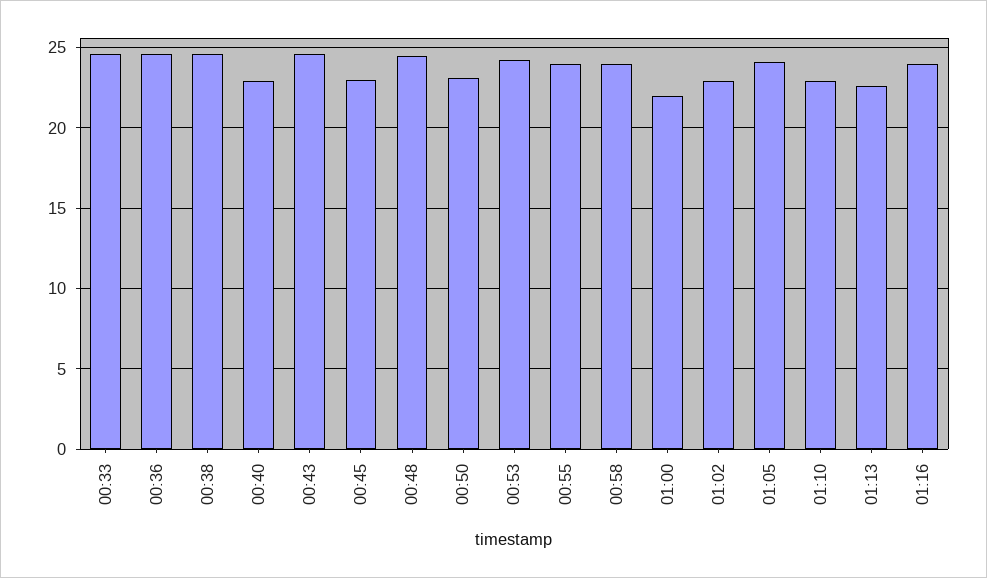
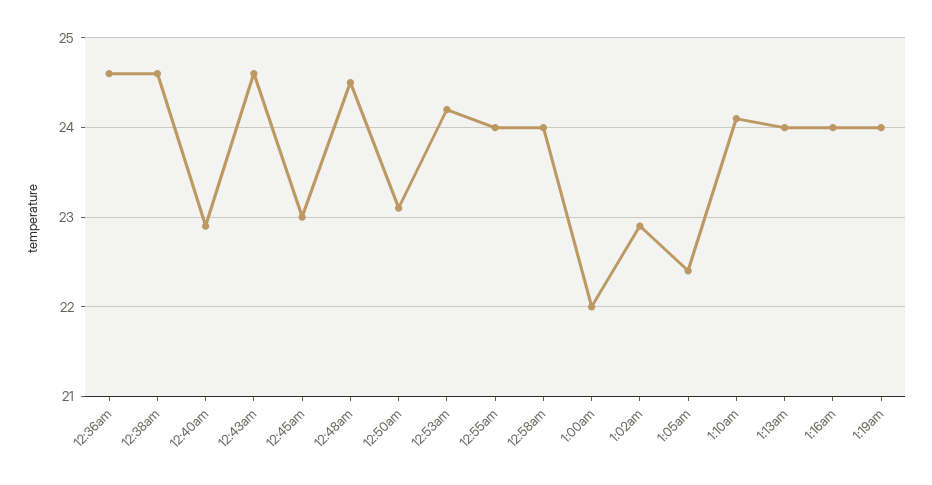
00:33: 24.5 -> none
01:05: 24 -> 22.4
01:10: 23 -> 24.1
01:13: 22.5 -> 24
1:19am: none -> 24

